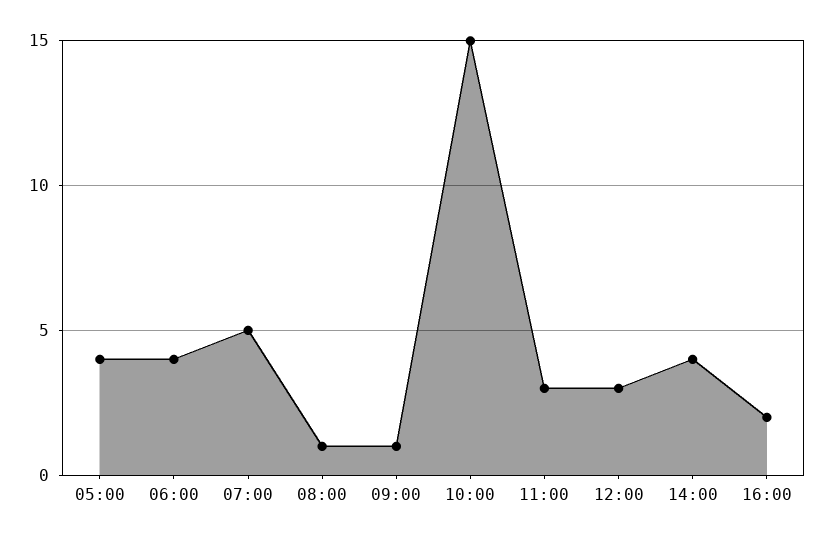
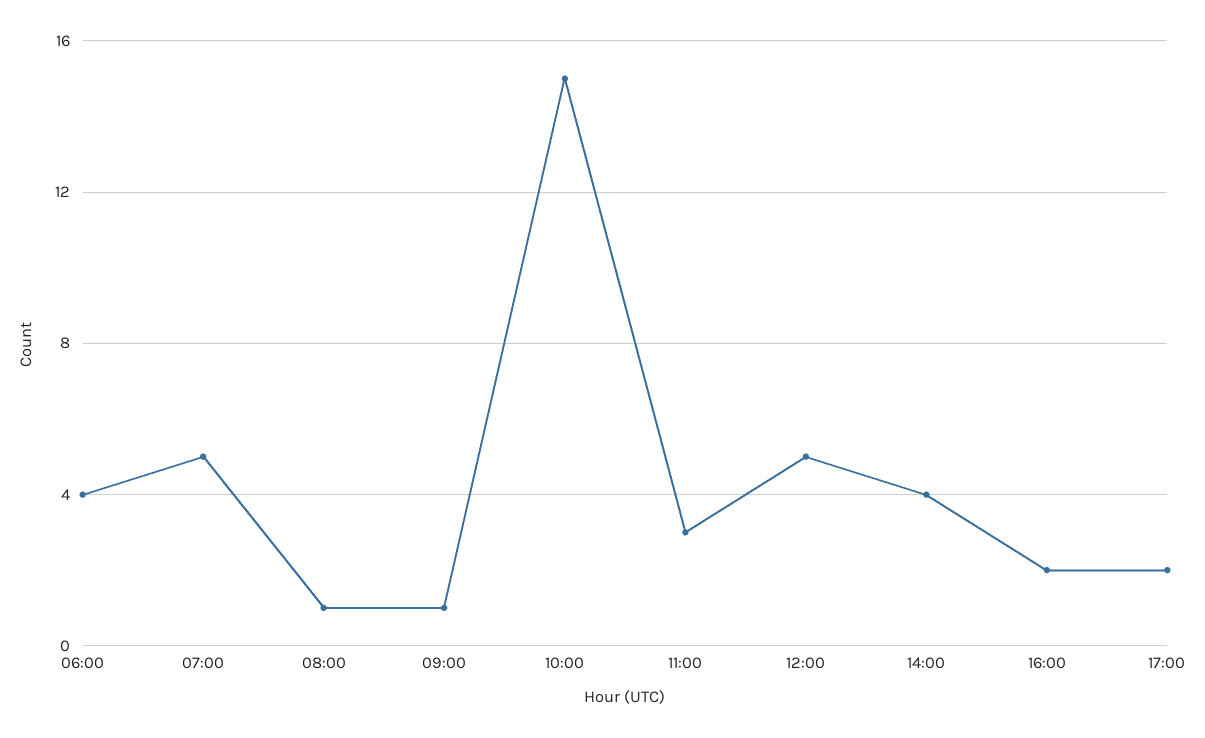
05:00: 4 -> none
12:00: 3 -> 5
17:00: none -> 2

